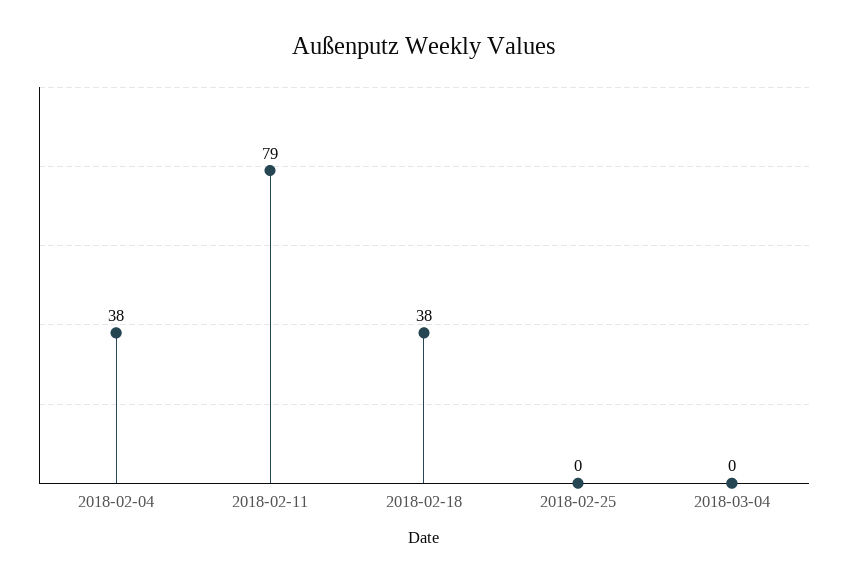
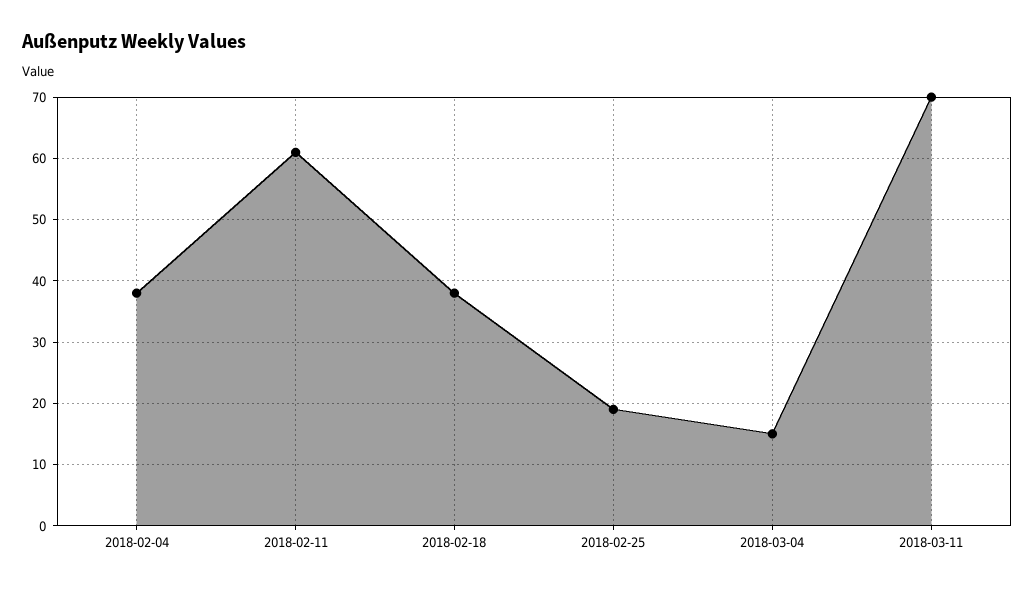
2018-02-11: 79 -> 61
2018-02-25: 0 -> 19
2018-03-04: 0 -> 15
2018-03-11: none -> 70

